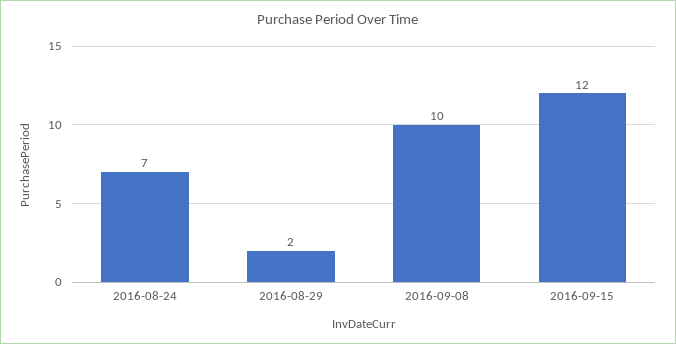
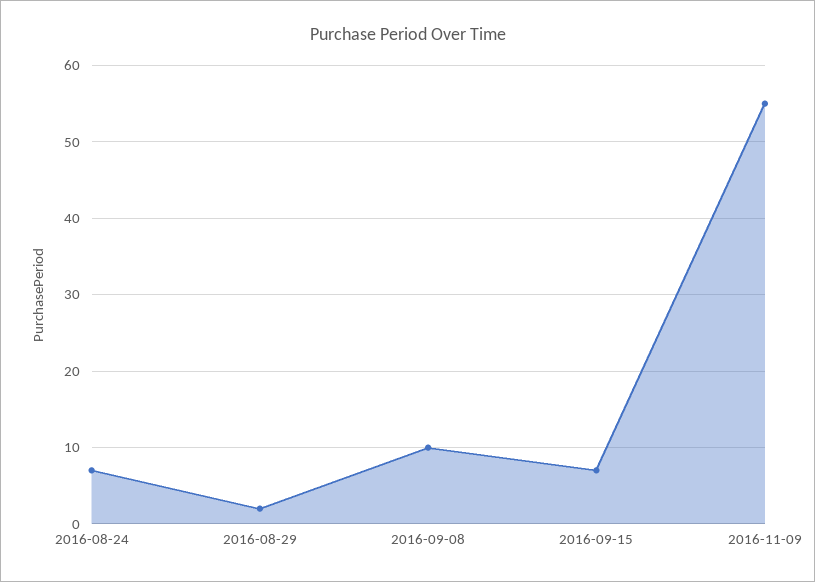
2016-09-15: 12 -> 7
2016-11-09: none -> 55

